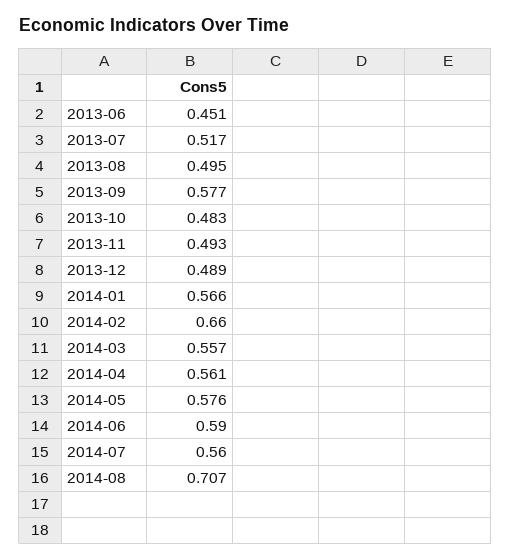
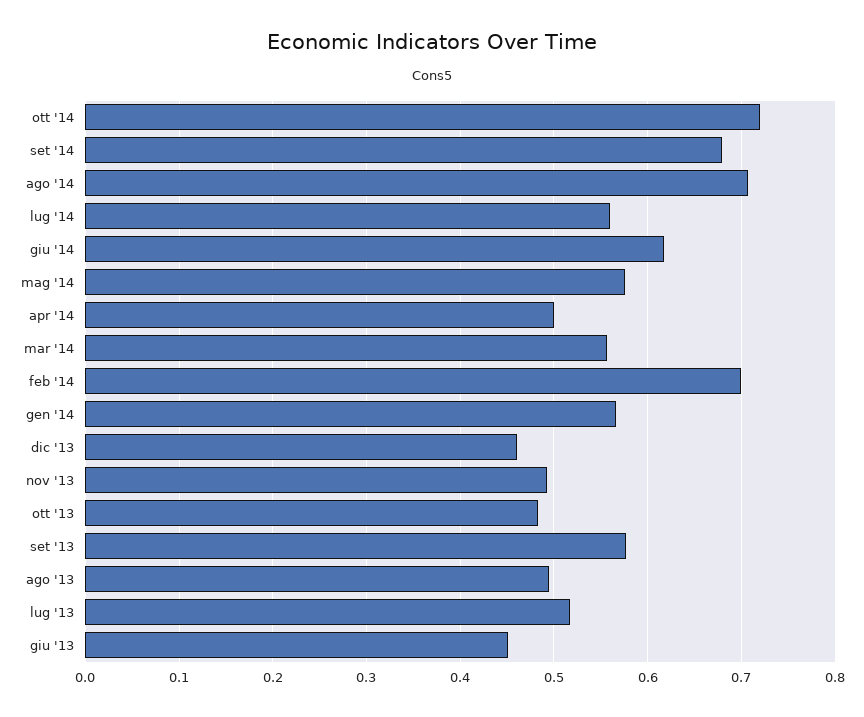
2013-12: 0.489 -> 0.46
2014-02: 0.66 -> 0.7
2014-04: 0.561 -> 0.5
2014-06: 0.59 -> 0.62
ott '14: none -> 0.72
set '14: none -> 0.68

